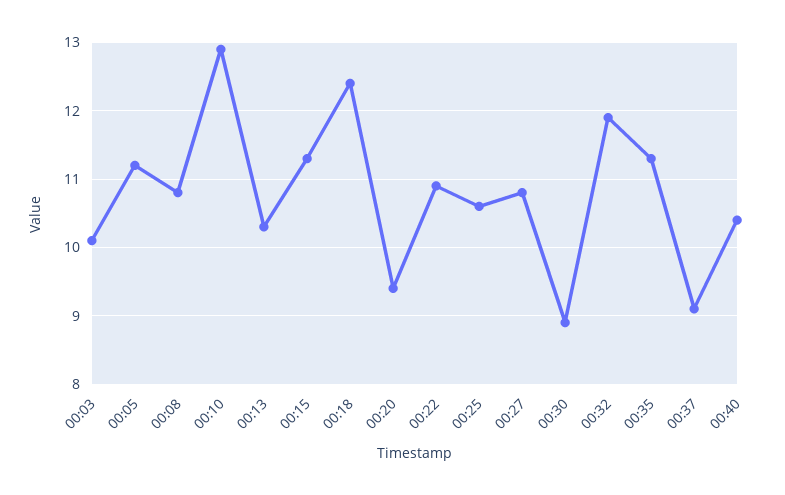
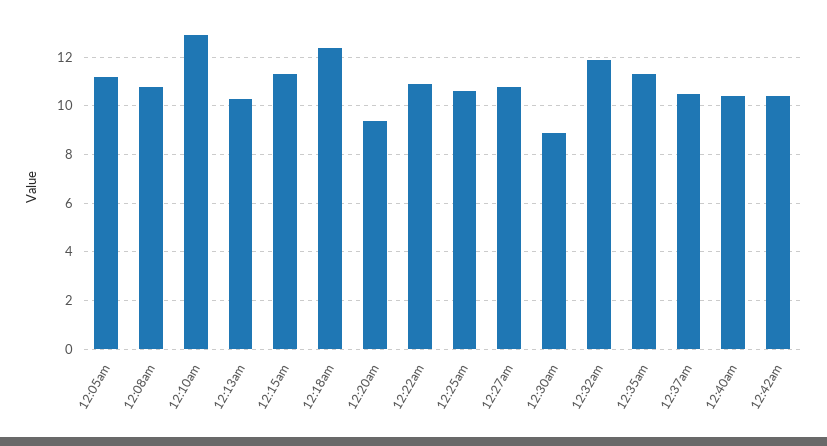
00:03: 10.1 -> none
00:37: 9.1 -> 10.5
12:42am: none -> 10.5

